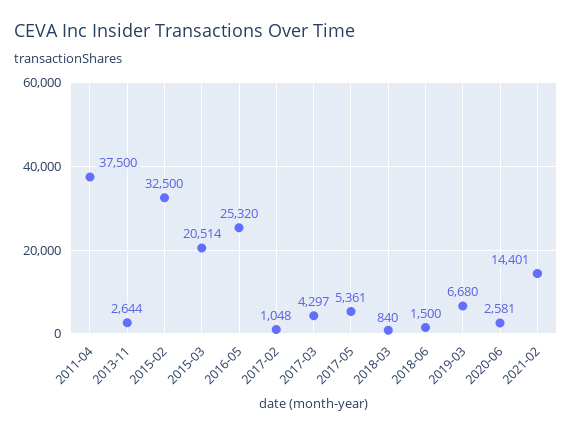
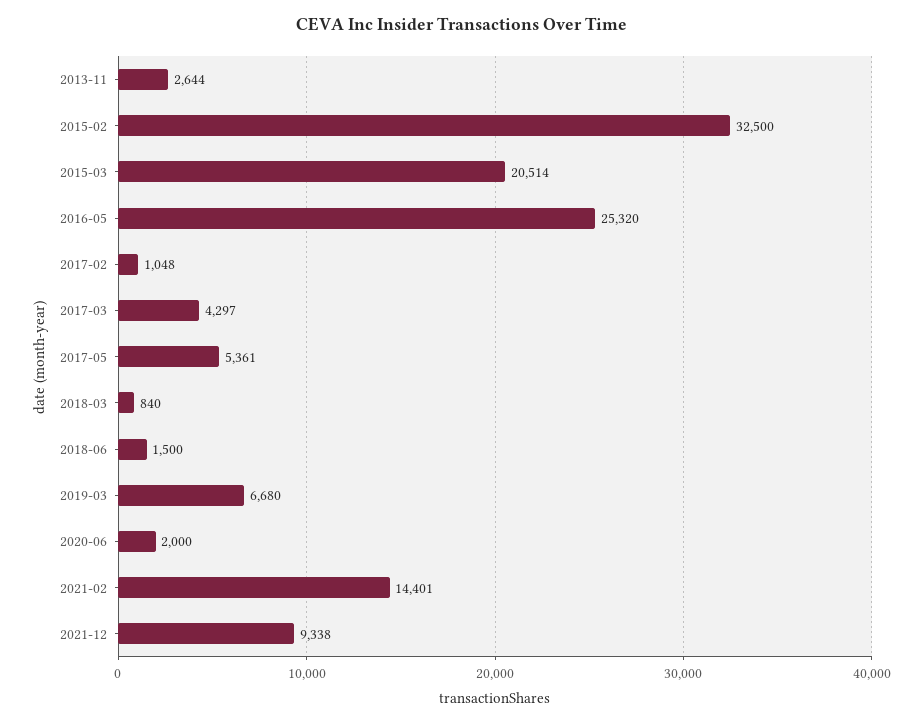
2011-04: 37500 -> none
2020-06: 2581 -> 2000
2021-12: none -> 9338

